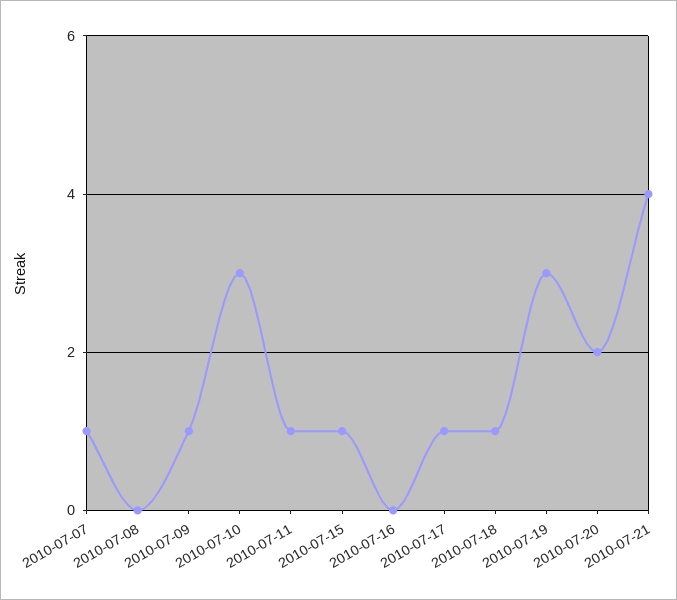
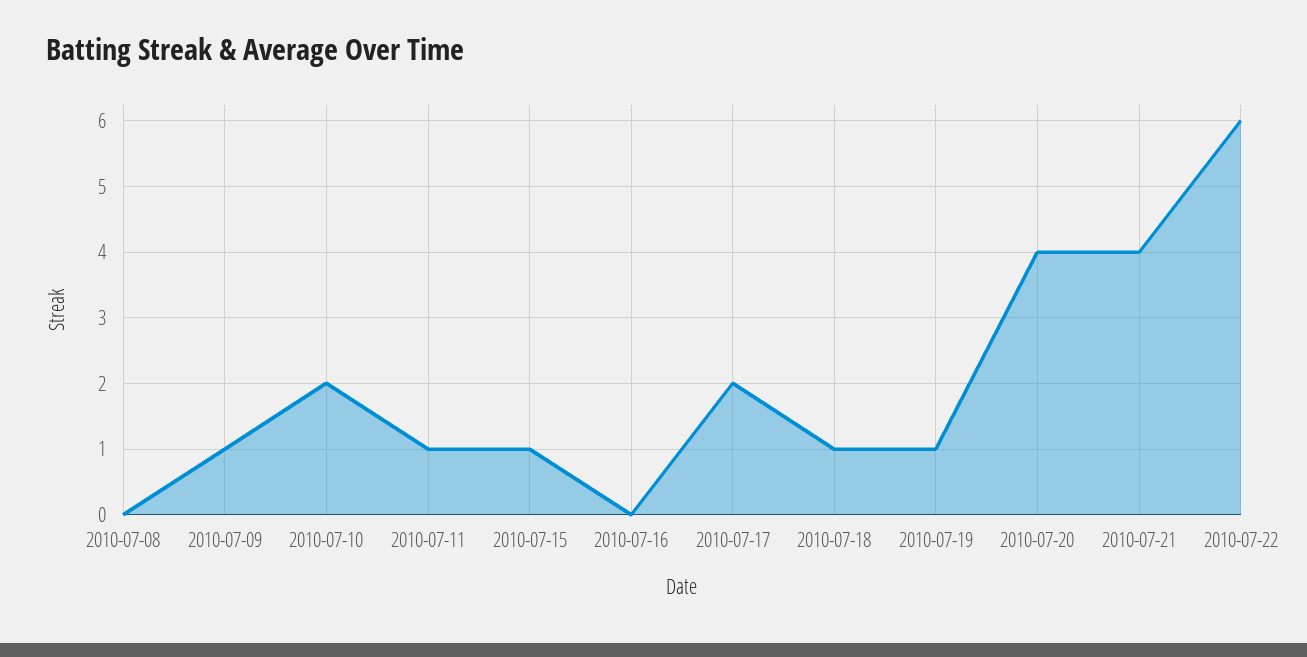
2010-07-07: 1 -> none
2010-07-10: 3 -> 2
2010-07-17: 1 -> 2
2010-07-19: 3 -> 1
2010-07-20: 2 -> 4
2010-07-22: none -> 6

